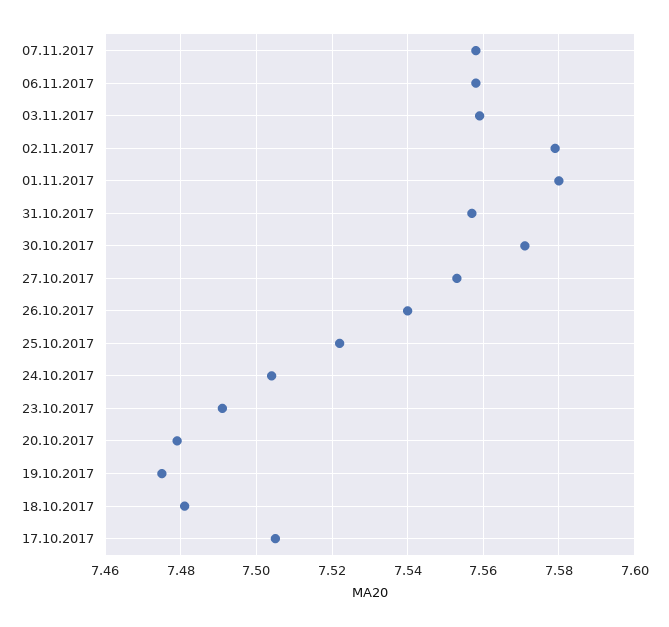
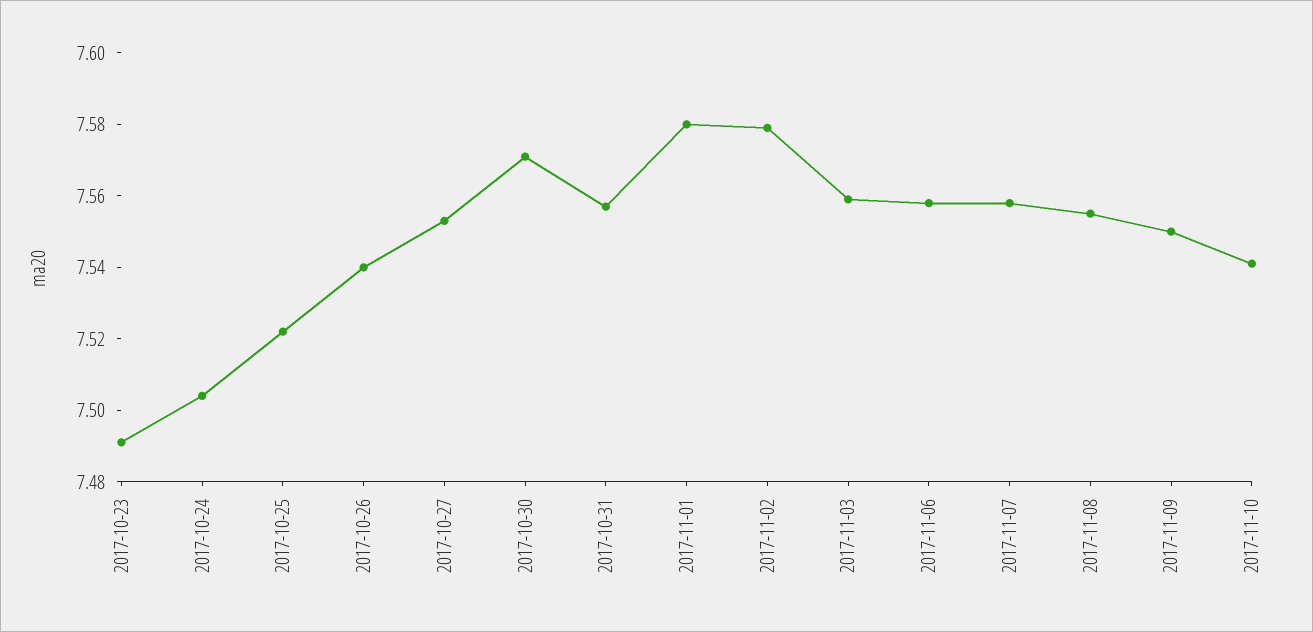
20.10.2017: 7.48 -> none
19.10.2017: 7.475 -> none
18.10.2017: 7.48 -> none
17.10.2017: 7.505 -> none
2017-11-08: none -> 7.555
2017-11-09: none -> 7.55
2017-11-10: none -> 7.54

